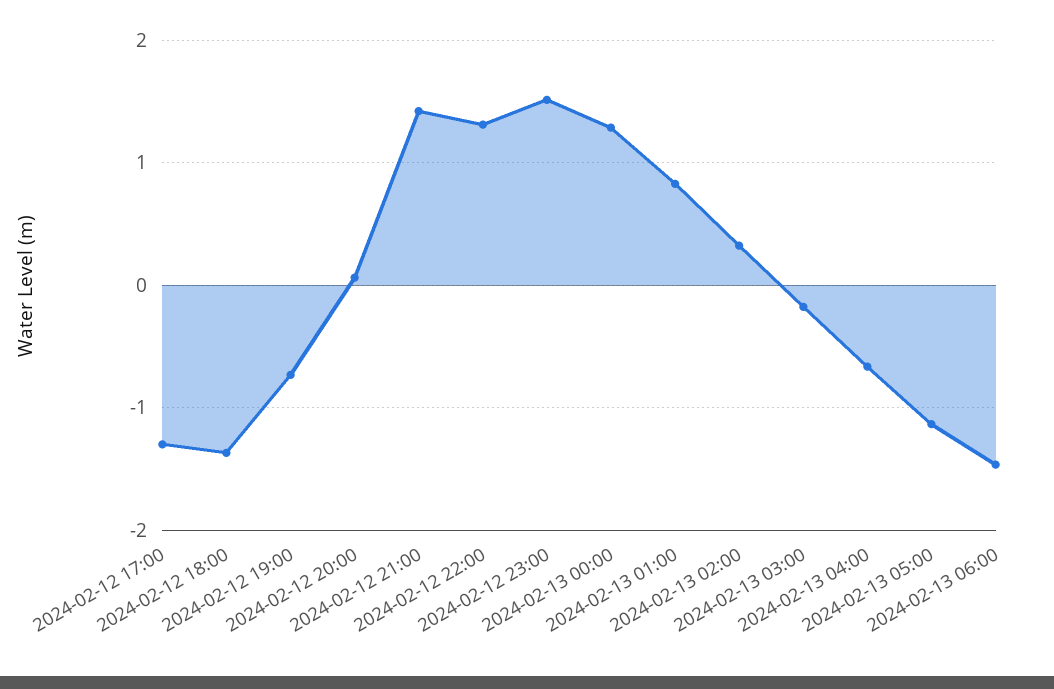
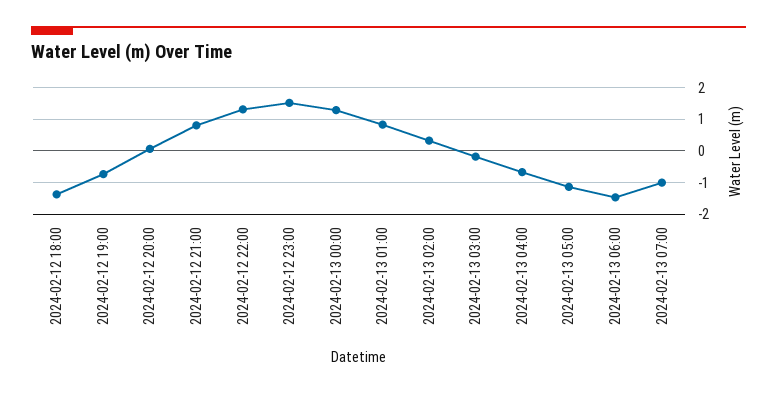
2024-02-12 17:00: -1.3 -> none
2024-02-12 21:00: 1.4 -> 0.8
2024-02-13 07:00: none -> -1

